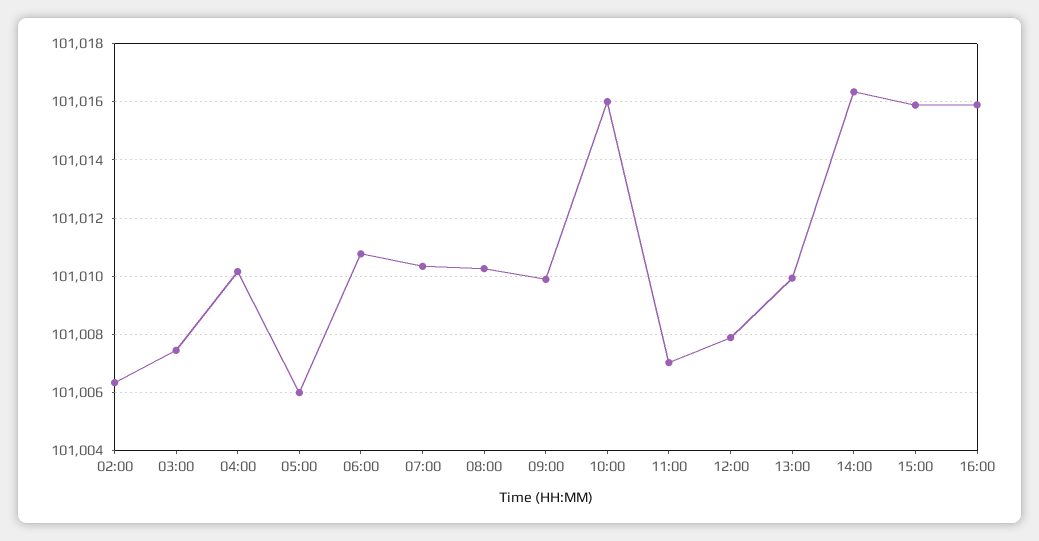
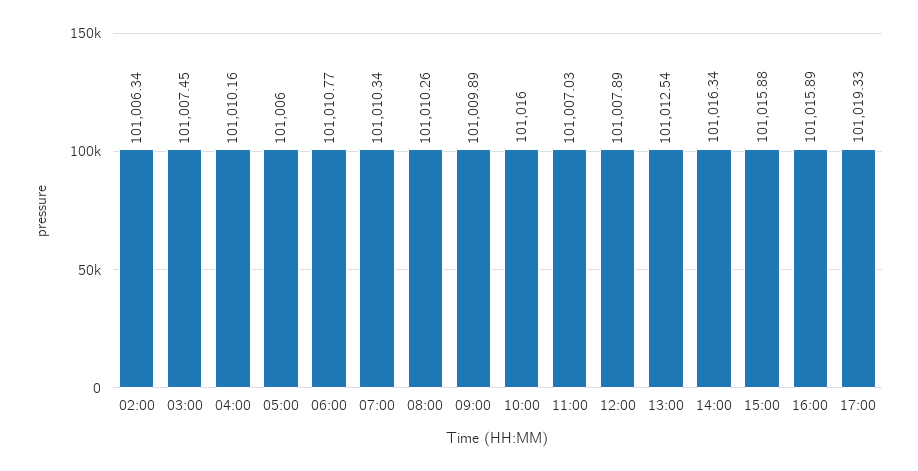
13:00: 101010 -> 101012.54
17:00: none -> 101019.33

